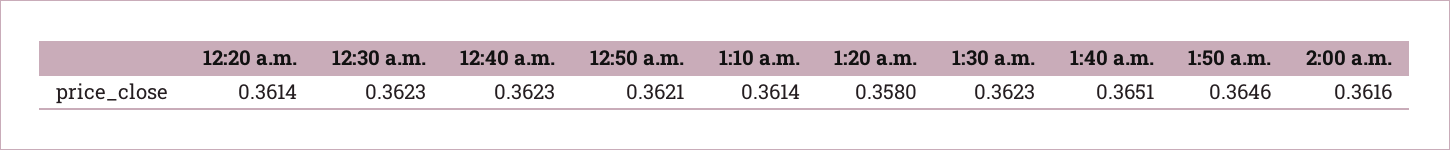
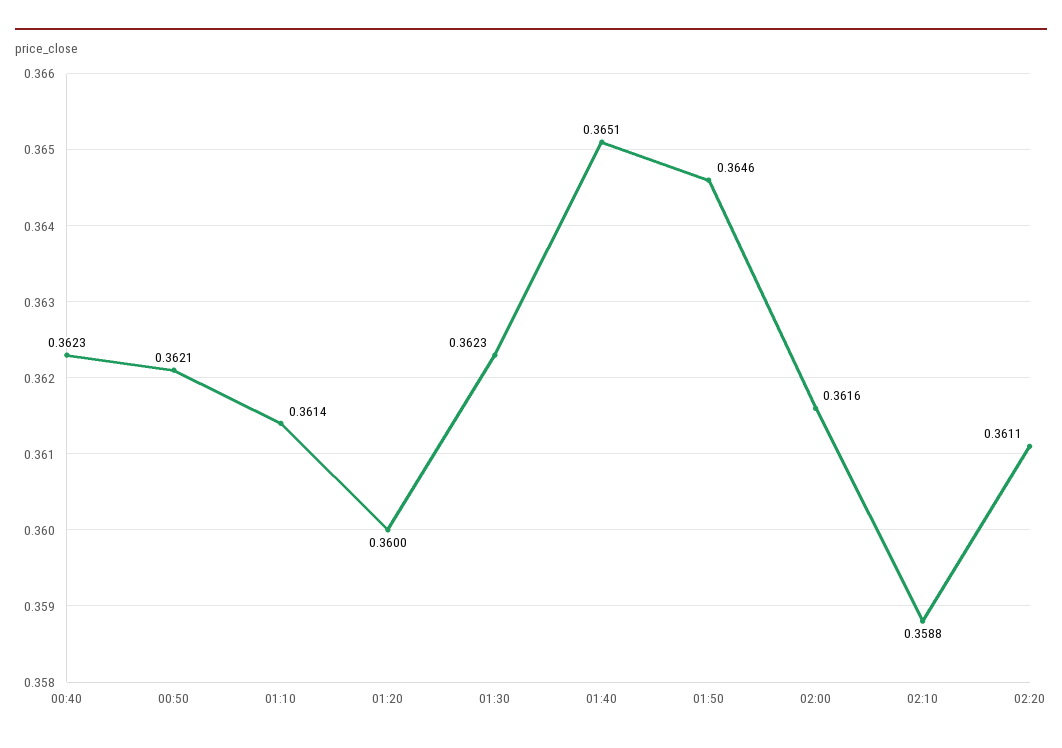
12:20 a.m.: 0.3614 -> none
12:30 a.m.: 0.3623 -> none
1:20 a.m.: 0.358 -> 0.36
02:10: none -> 0.3588
02:20: none -> 0.3611

